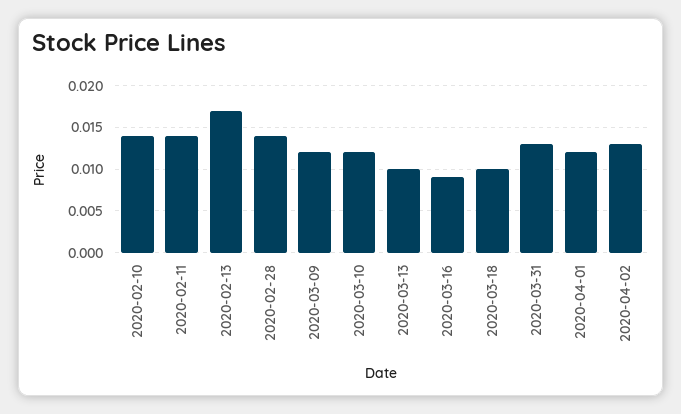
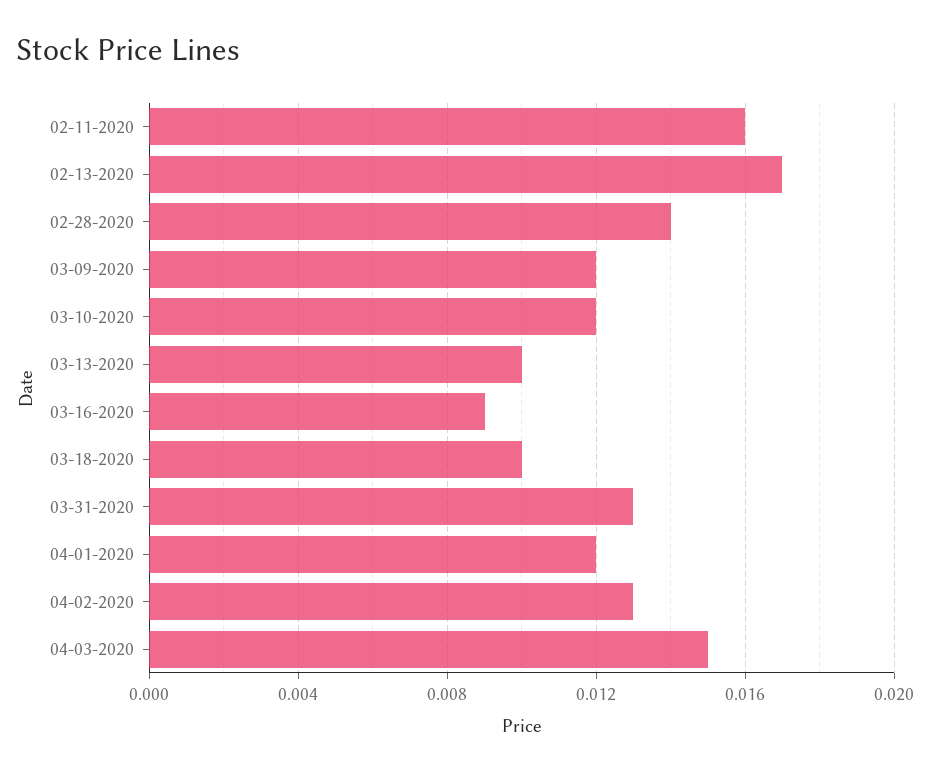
2020-02-10: 0.014 -> none
2020-02-11: 0.014 -> 0.016
04-03-2020: none -> 0.015

